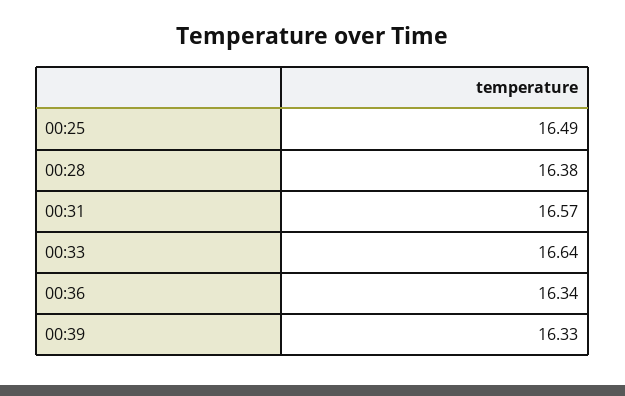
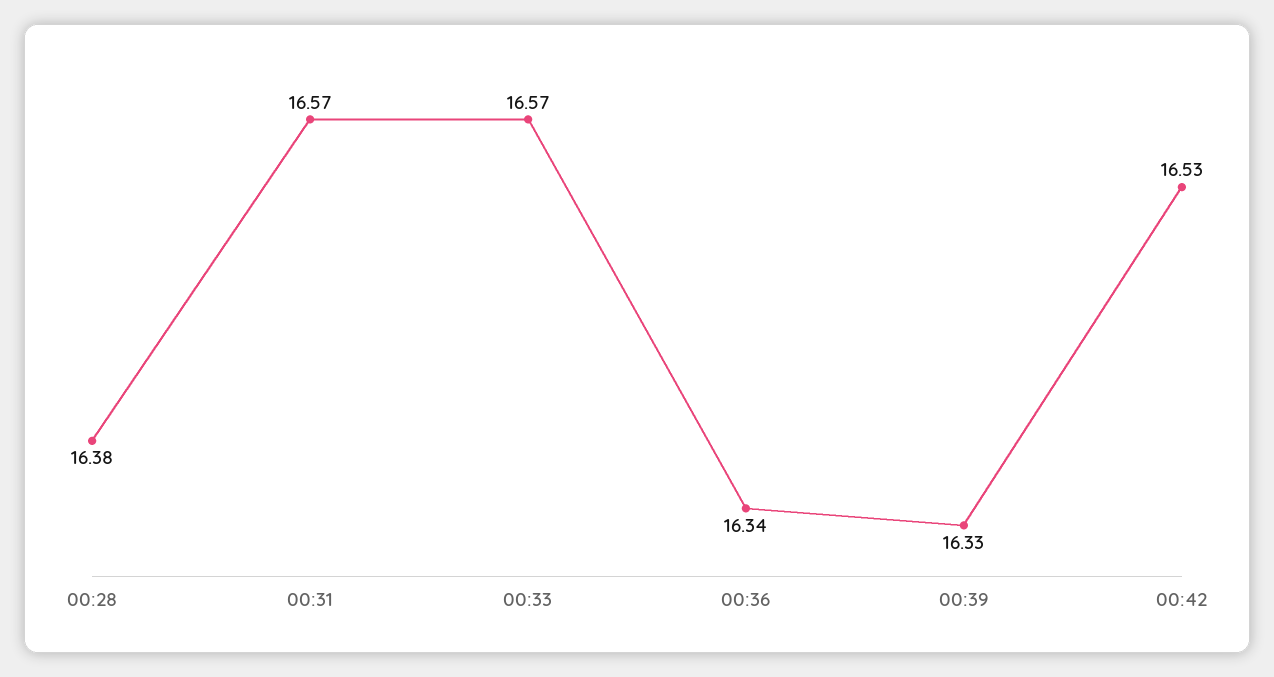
00:25: 16.49 -> none
00:33: 16.64 -> 16.57
00:42: none -> 16.53

